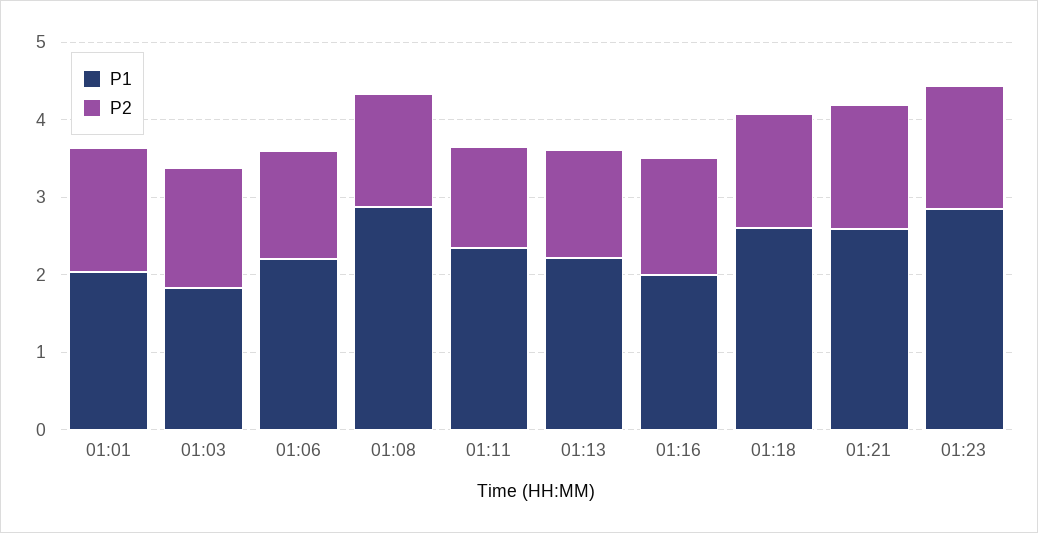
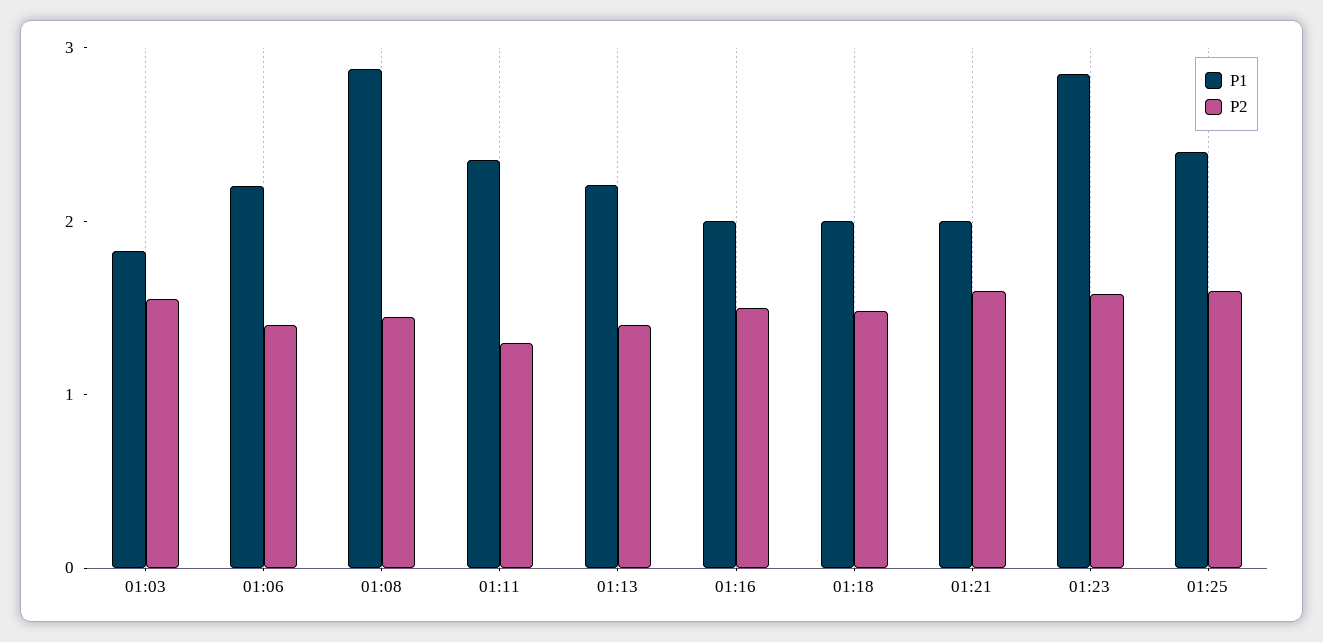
P1, 01:01: 2 -> none
P2, 01:01: 1.6 -> none
P1, 01:18: 2.6 -> 2
P1, 01:21: 2.6 -> 2
P1, 01:25: none -> 2.4
P2, 01:25: none -> 1.6

